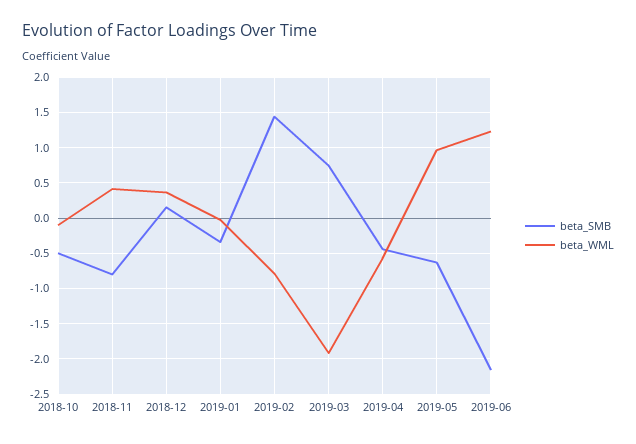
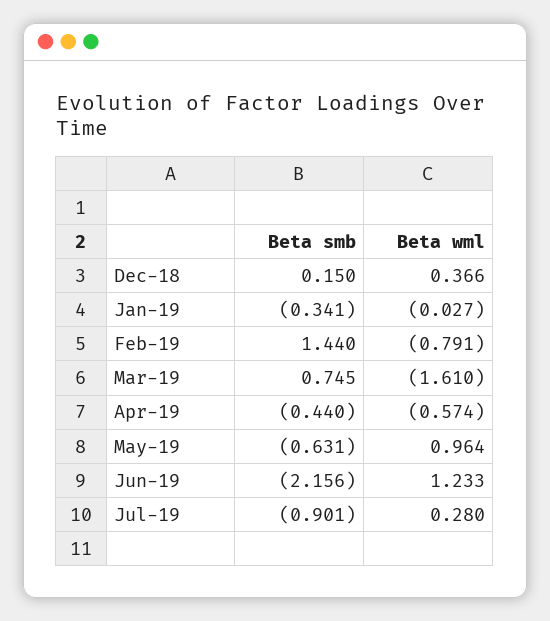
beta_SMB, 2018-10: -0.5 -> none
beta_WML, 2018-10: -0.1 -> none
beta_SMB, 2018-11: -0.8 -> none
beta_WML, 2018-11: 0.4 -> none
beta_WML, 2019-03: -1.9 -> -1.61
beta_SMB, Jul-19: none -> -0.901
beta_WML, Jul-19: none -> 0.28

